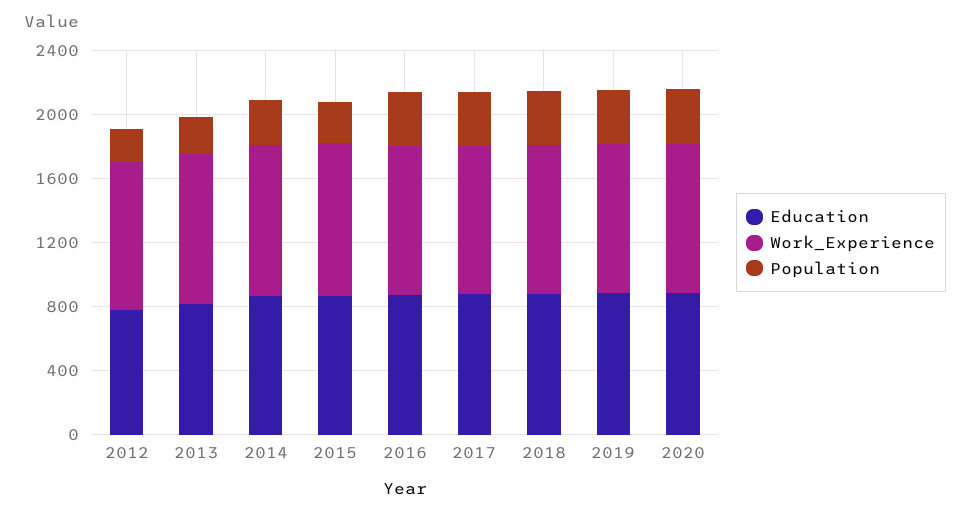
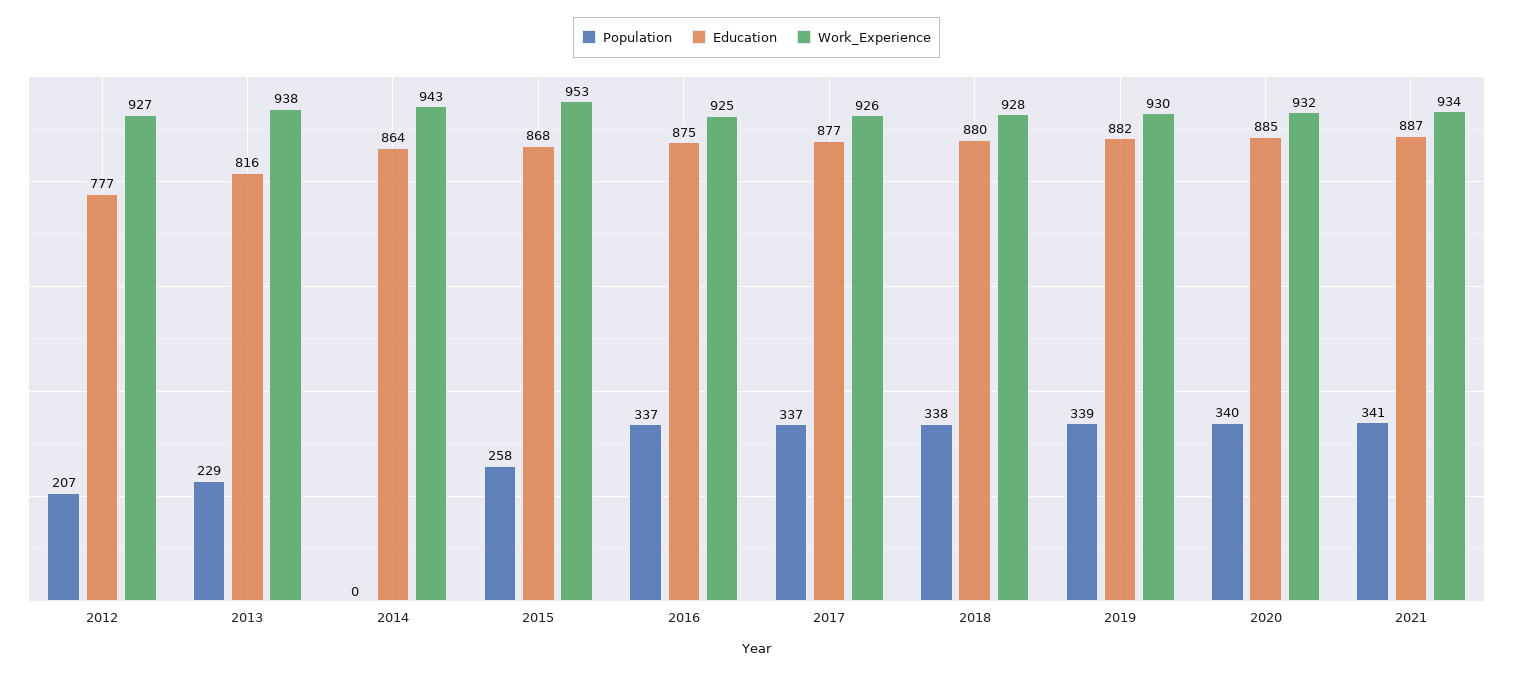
Population, 2014: 300 -> 0
Population, 2021: none -> 341
Education, 2021: none -> 887
Work_Experience, 2021: none -> 934

